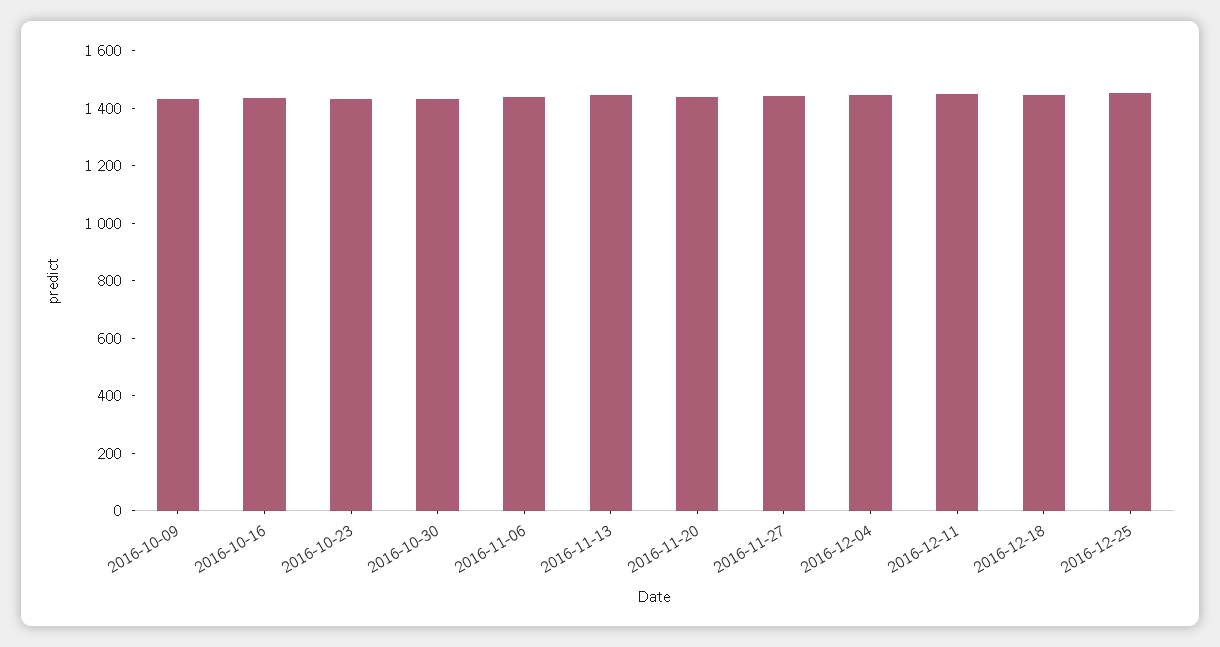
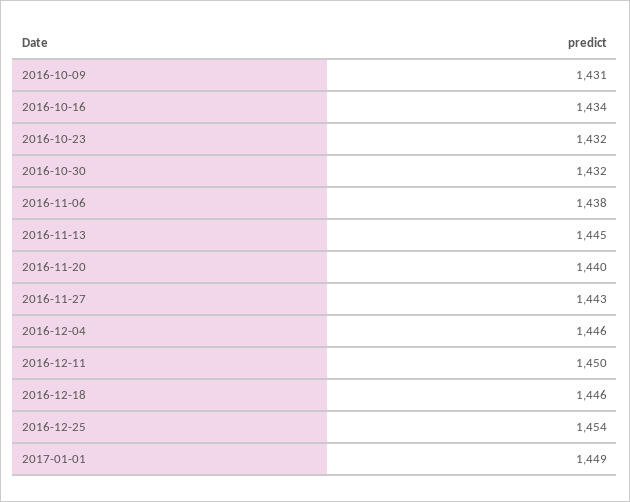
2017-01-01: none -> 1449

